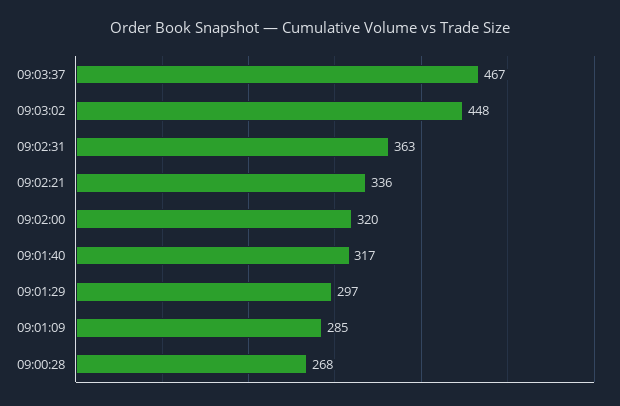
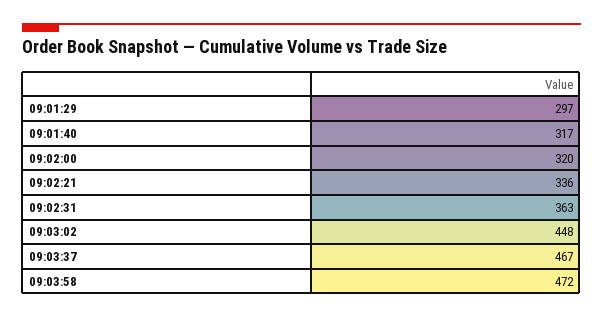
09:01:09: 285 -> none
09:00:28: 268 -> none
09:03:58: none -> 472

